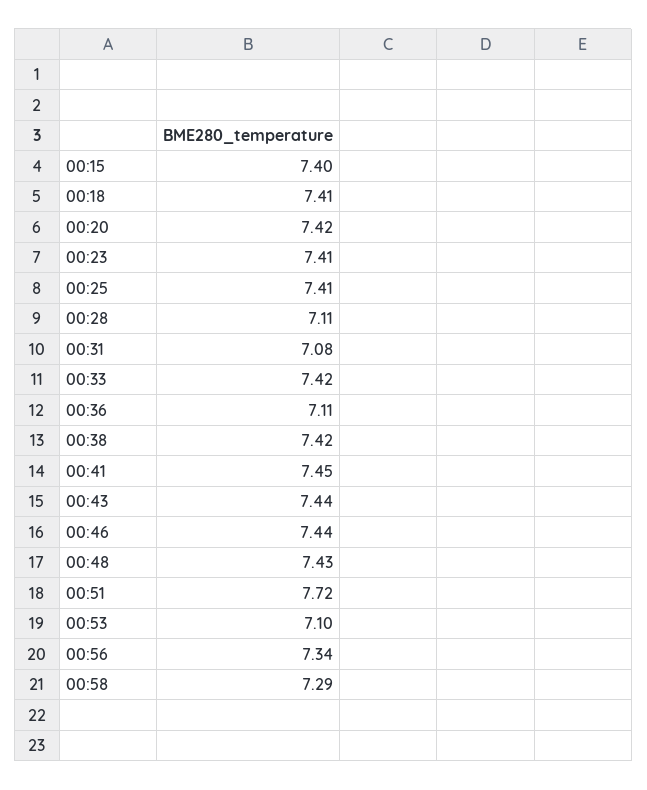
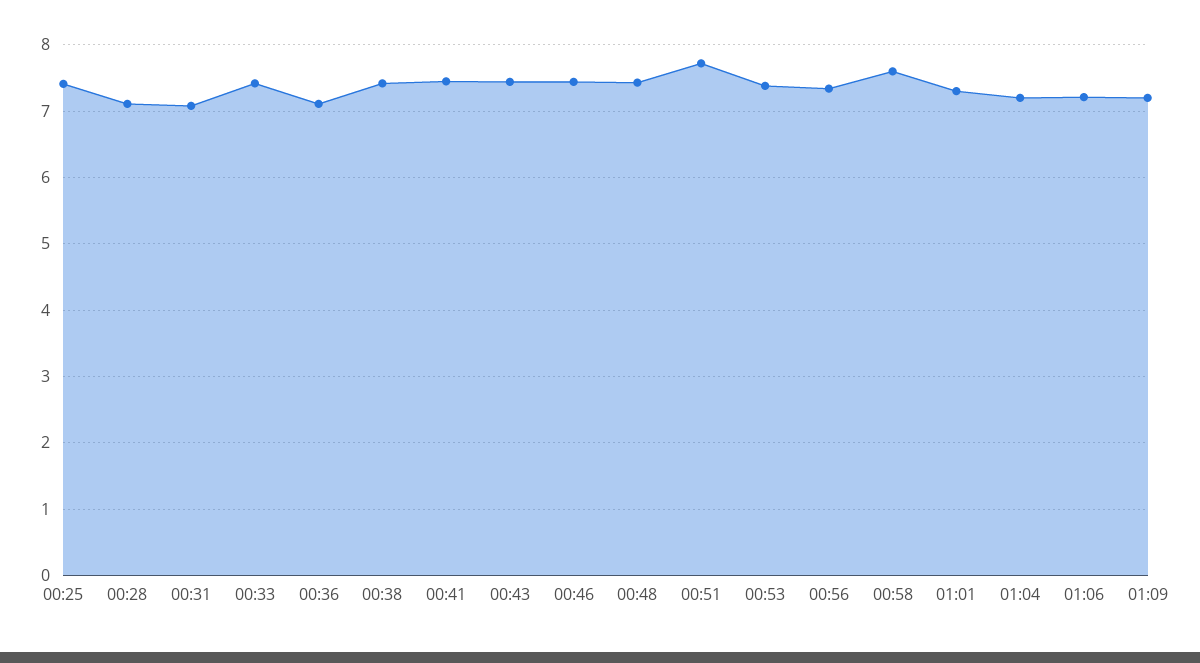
00:15: 7.4 -> none
00:18: 7.41 -> none
00:20: 7.42 -> none
00:23: 7.41 -> none
00:53: 7.1 -> 7.4
00:58: 7.29 -> 7.6
01:01: none -> 7.3
01:04: none -> 7.2
01:06: none -> 7.2
01:09: none -> 7.2

